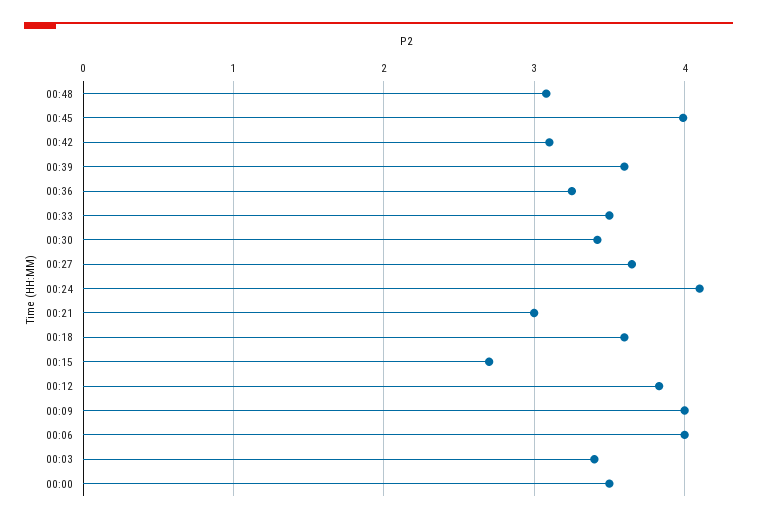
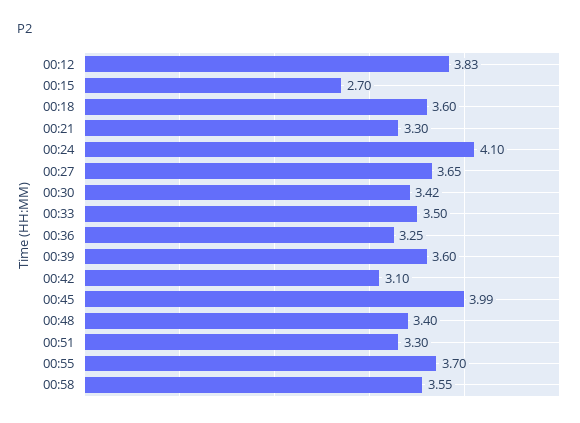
00:48: 3.1 -> 3.4
00:21: 3 -> 3.3
00:09: 4 -> none
00:06: 4 -> none
00:03: 3.4 -> none
00:00: 3.5 -> none
00:51: none -> 3.3
00:55: none -> 3.7
00:58: none -> 3.55

